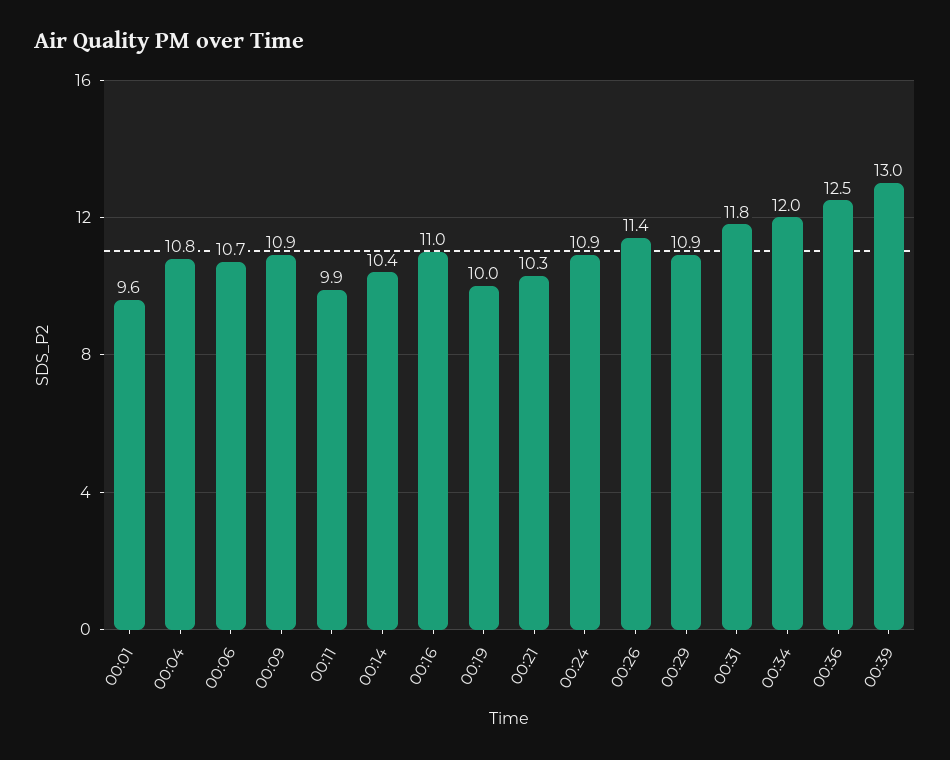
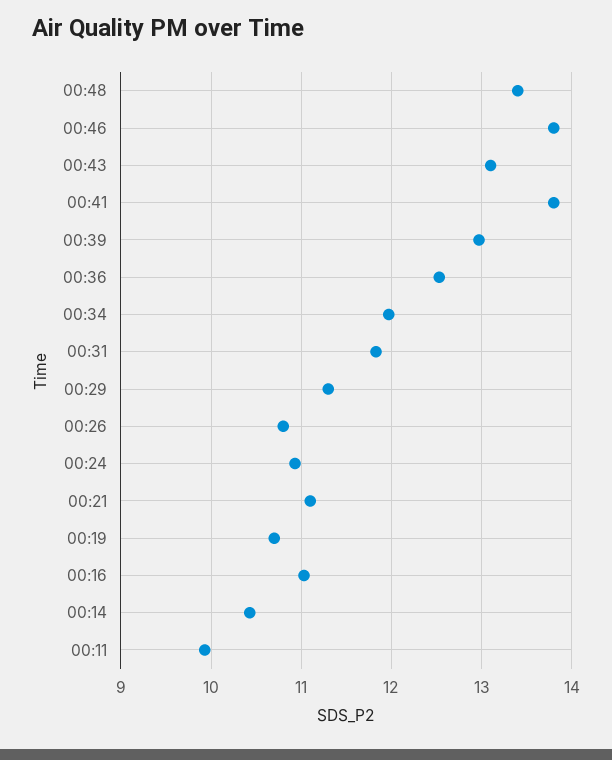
00:01: 9.6 -> none
00:04: 10.8 -> none
00:06: 10.7 -> none
00:09: 10.9 -> none
00:19: 10 -> 10.7
00:21: 10.3 -> 11.1
00:26: 11.4 -> 10.8
00:29: 10.9 -> 11.3
00:48: none -> 13.4
00:46: none -> 13.8
00:43: none -> 13.1
00:41: none -> 13.8

